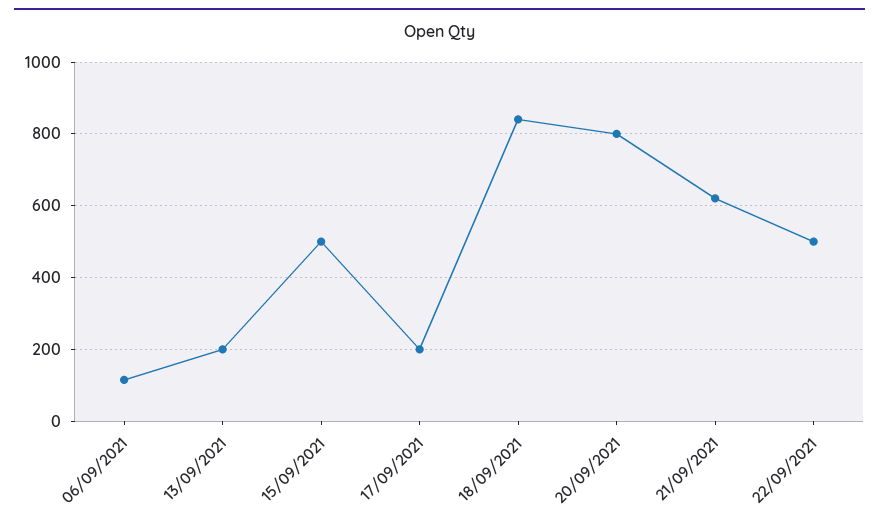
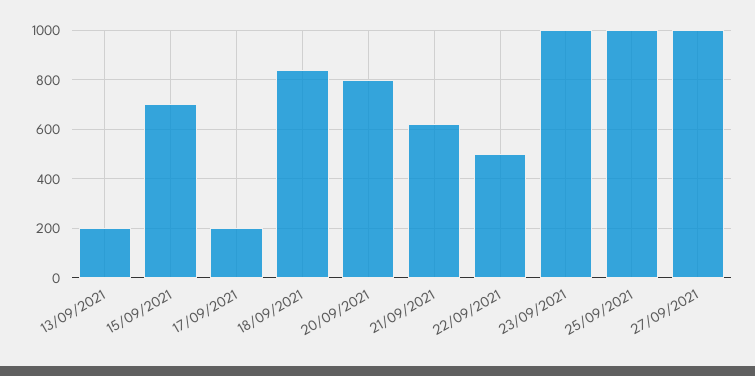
06/09/2021: 120 -> none
15/09/2021: 500 -> 700
23/09/2021: none -> 1000
25/09/2021: none -> 1000
27/09/2021: none -> 1000

